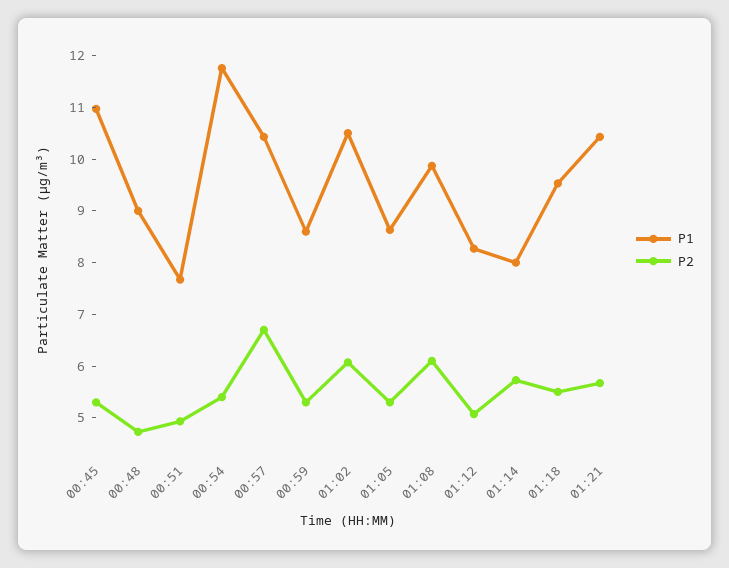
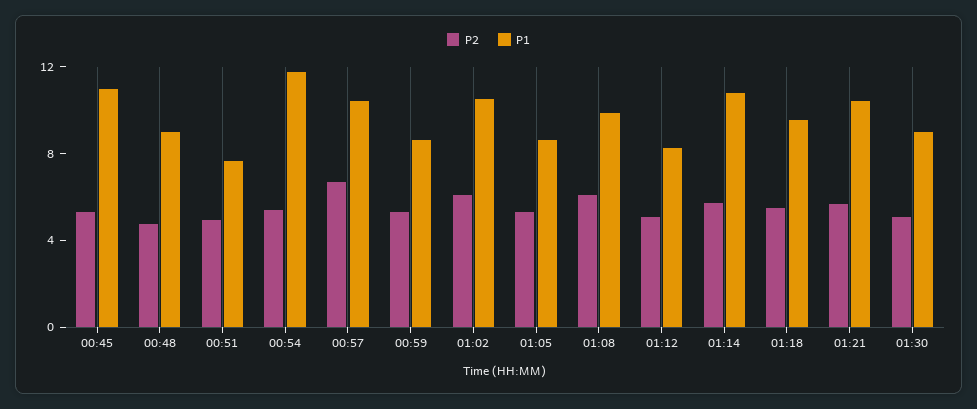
P1, 01:14: 8 -> 11
P2, 01:30: none -> 5
P1, 01:30: none -> 9

